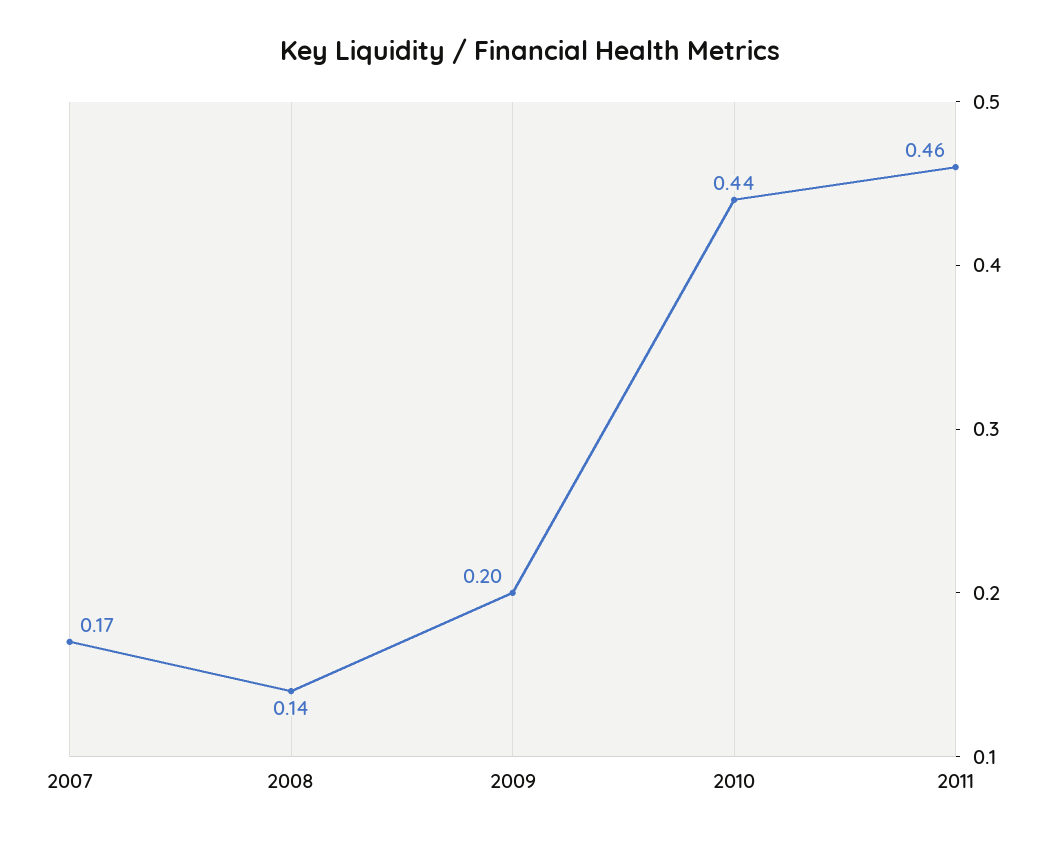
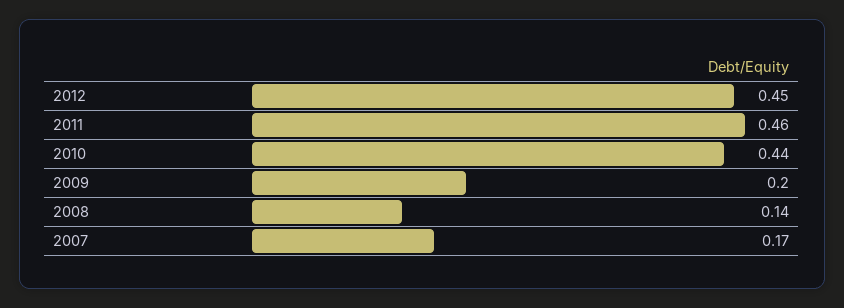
2012: none -> 0.45

